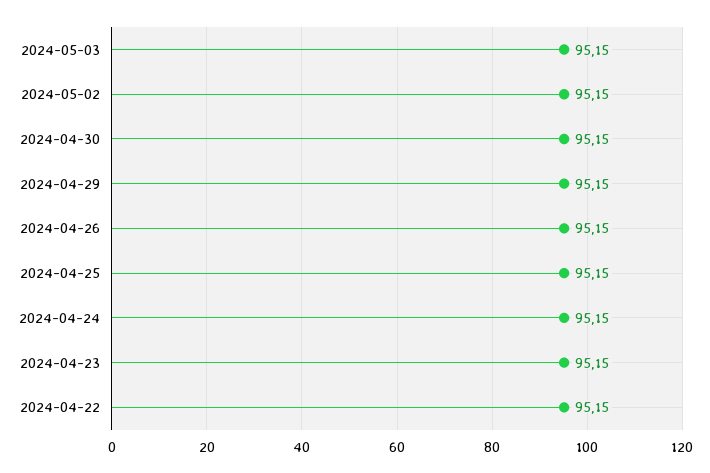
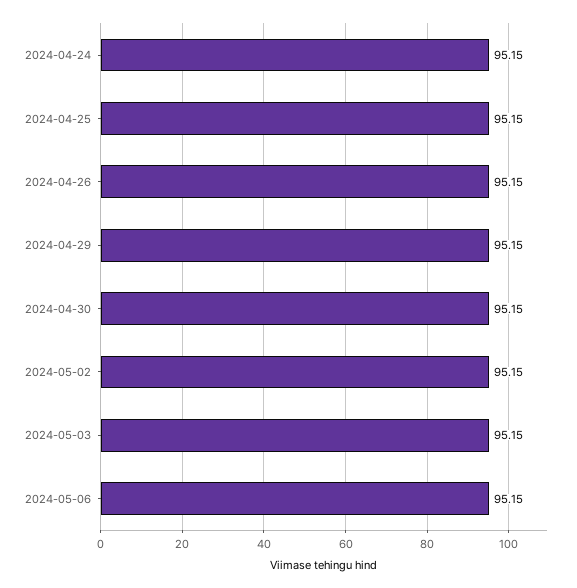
2024-04-23: 95.15 -> none
2024-04-22: 95.15 -> none
2024-05-06: none -> 95.15

